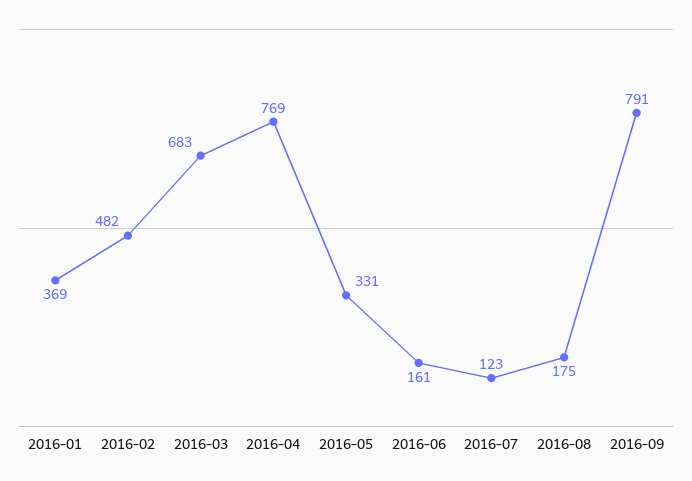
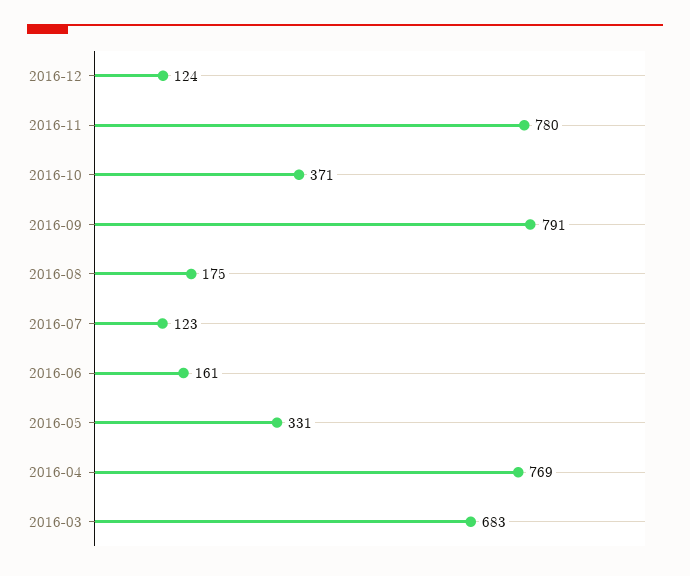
2016-01: 369 -> none
2016-02: 482 -> none
2016-12: none -> 124
2016-11: none -> 780
2016-10: none -> 371

